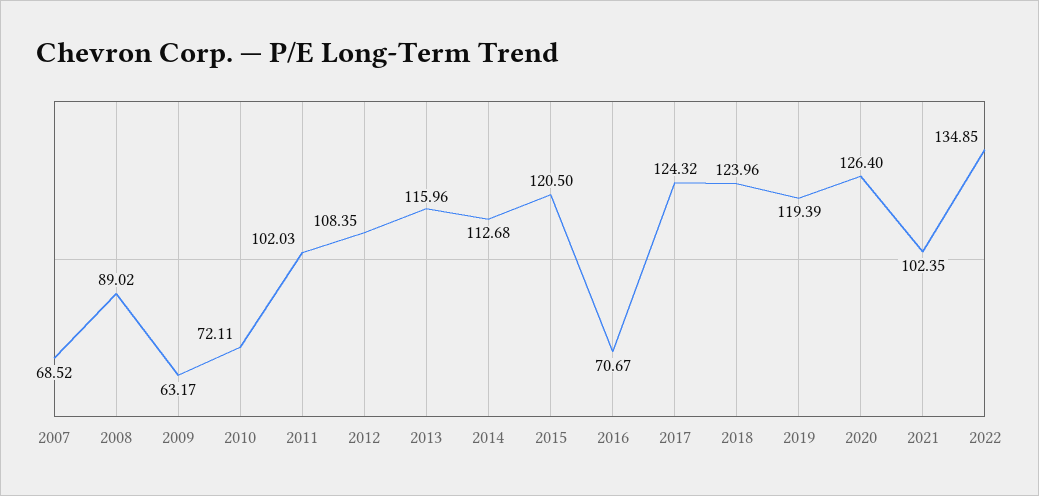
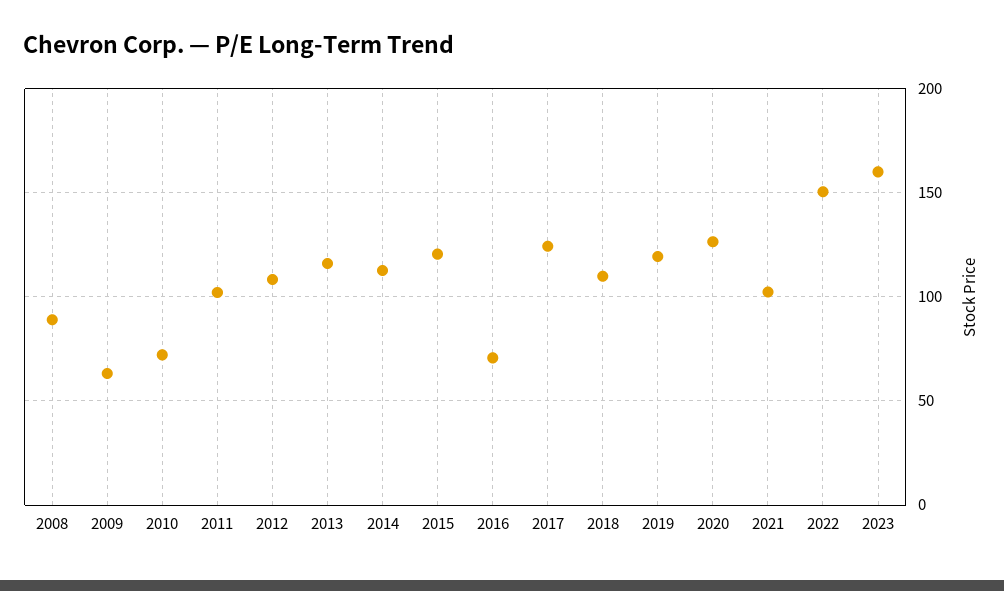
2007: 68.52 -> none
2018: 123.96 -> 110
2022: 134.85 -> 150
2023: none -> 160

